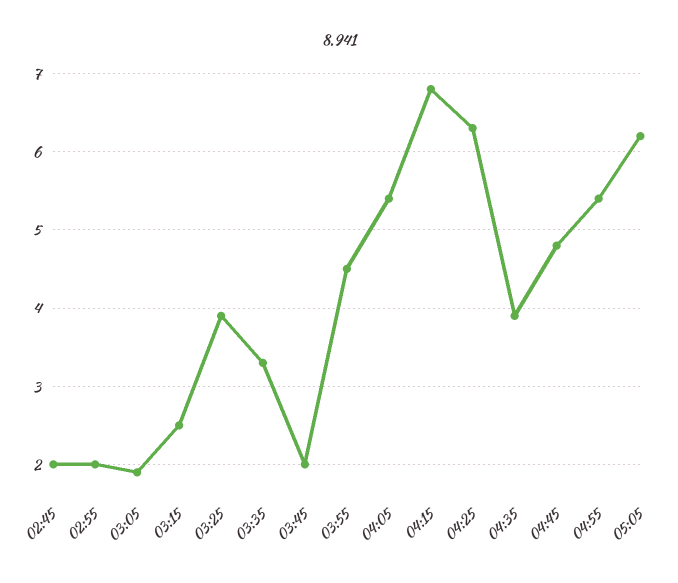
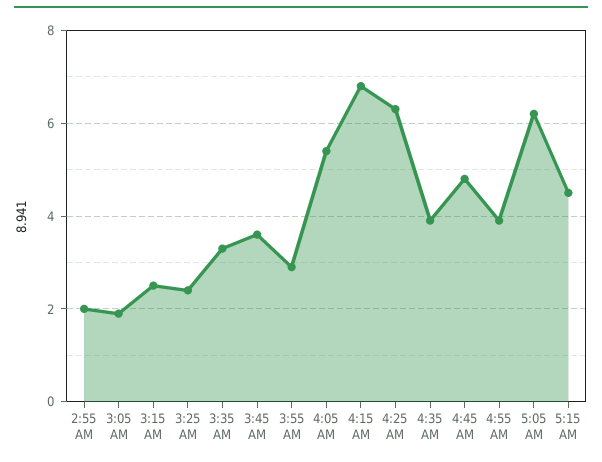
02:45: 2 -> none
03:25: 3.9 -> 2.5
03:45: 2 -> 3.5
03:55: 4.5 -> 3
04:55: 5.4 -> 4
5:15 AM: none -> 4.5

